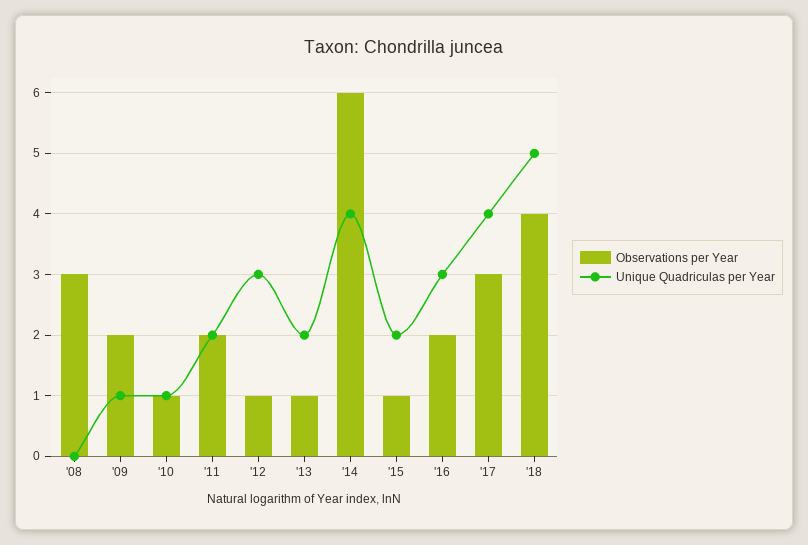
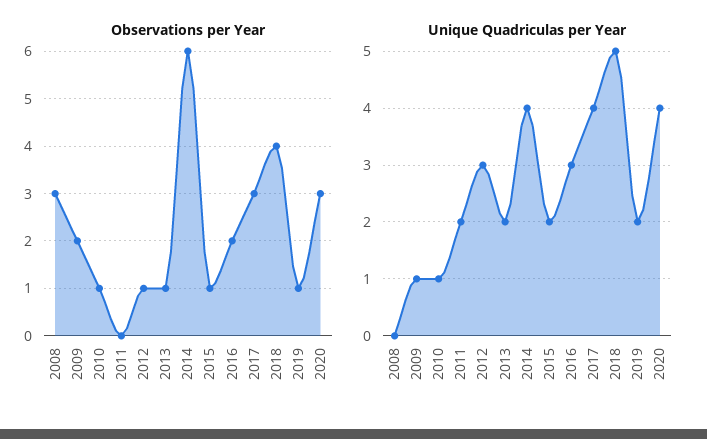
Observations per Year, '11: 2 -> 0
Observations per Year, 2019: none -> 1
Observations per Year, 2020: none -> 3
Unique Quadriculas per Year, 2019: none -> 2
Unique Quadriculas per Year, 2020: none -> 4

